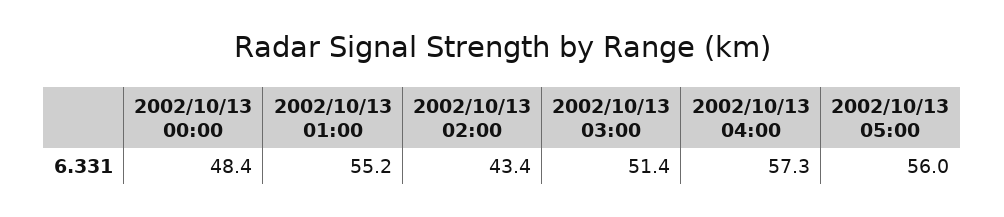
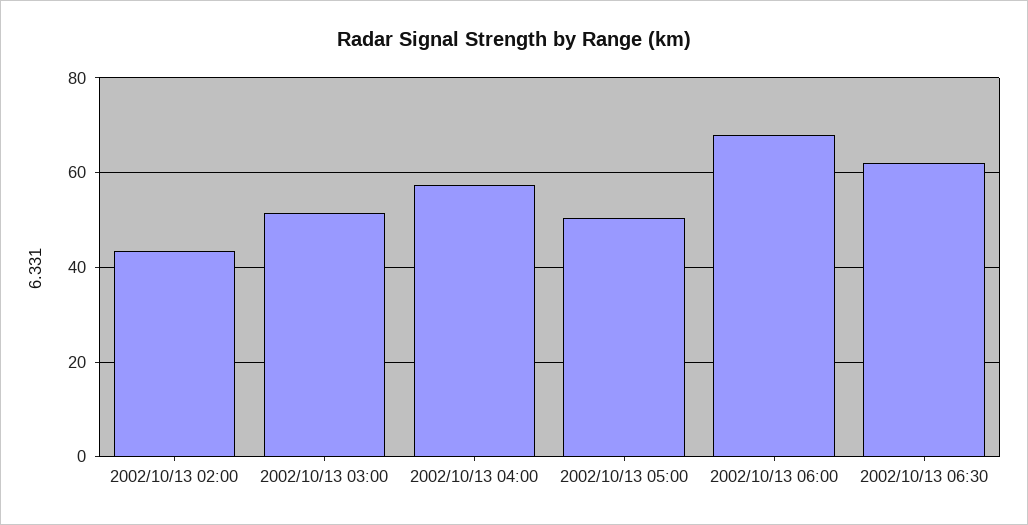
2002/10/13 00:00: 48.4 -> none
2002/10/13 01:00: 55.2 -> none
2002/10/13 05:00: 56 -> 50
2002/10/13 06:00: none -> 68
2002/10/13 06:30: none -> 62

